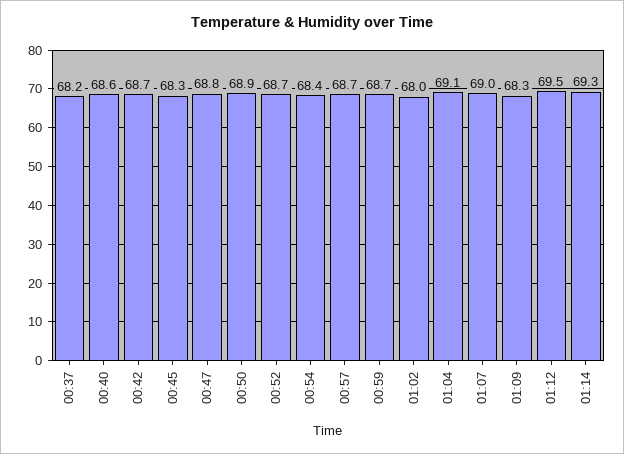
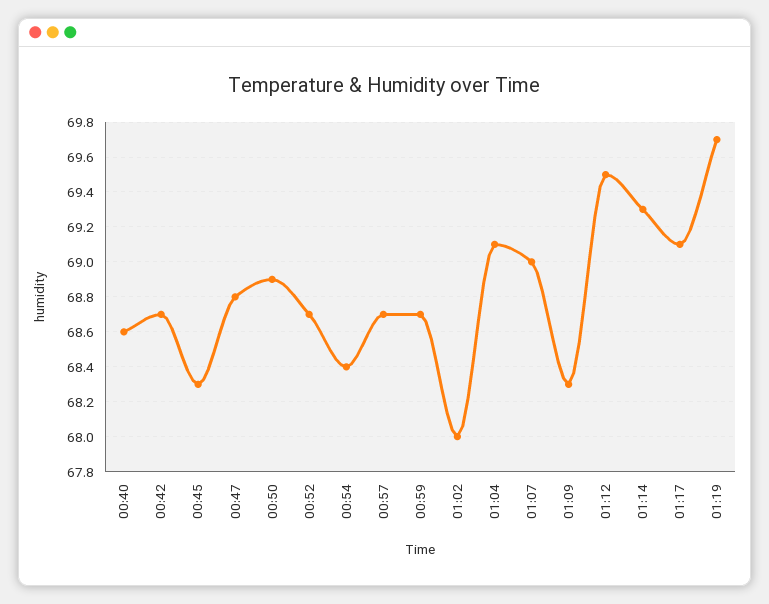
00:37: 68.2 -> none
01:17: none -> 69.1
01:19: none -> 69.7

